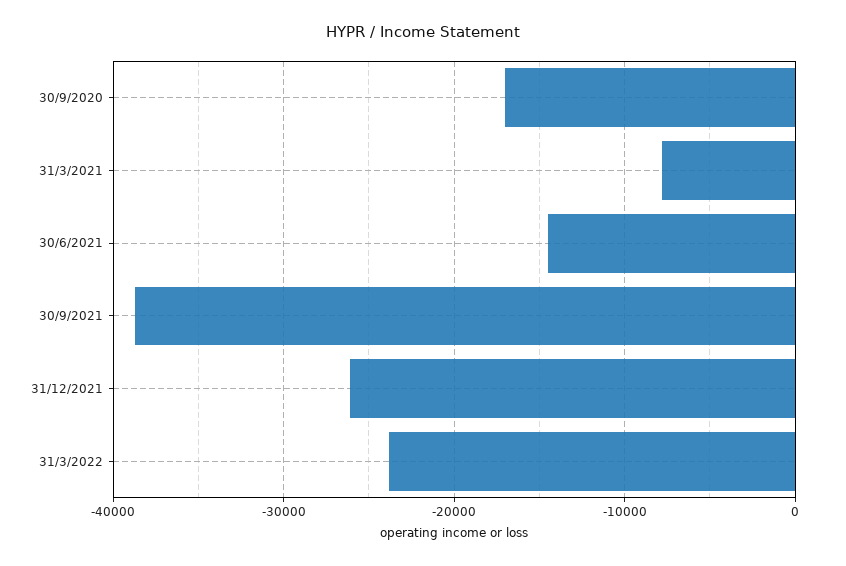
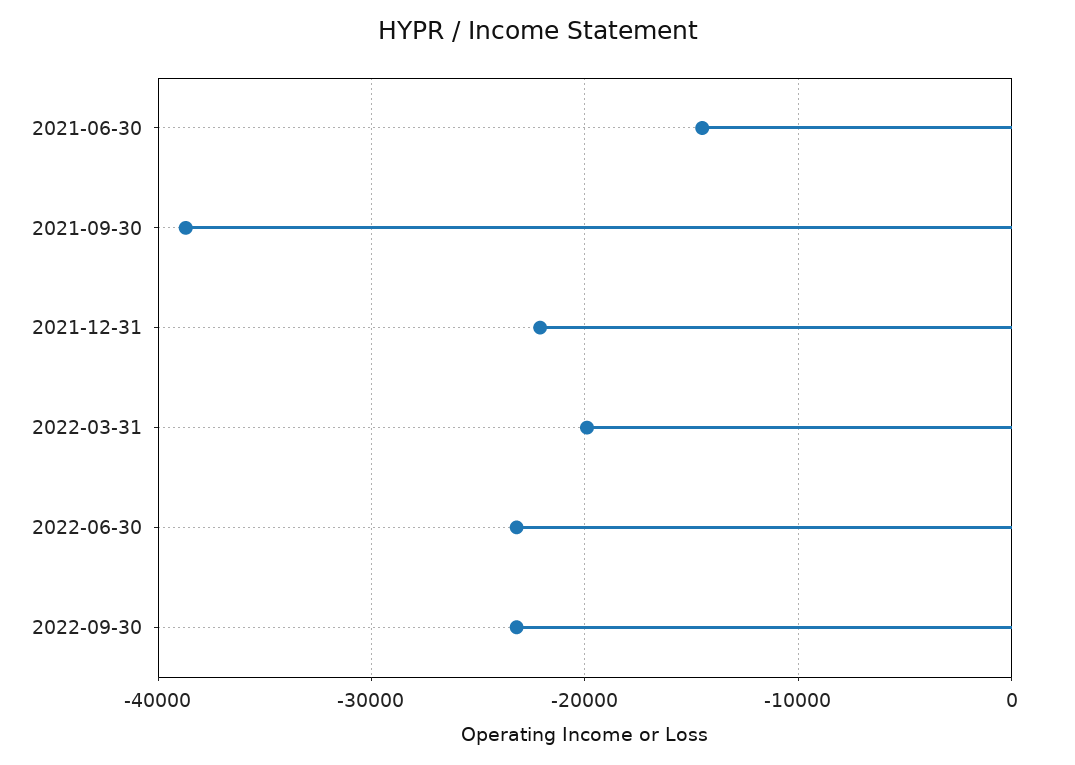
30/9/2020: -17000 -> none
31/3/2021: -8000 -> none
31/12/2021: -26000 -> -22000
31/3/2022: -24000 -> -20000
2022-06-30: none -> -23000
2022-09-30: none -> -23000

